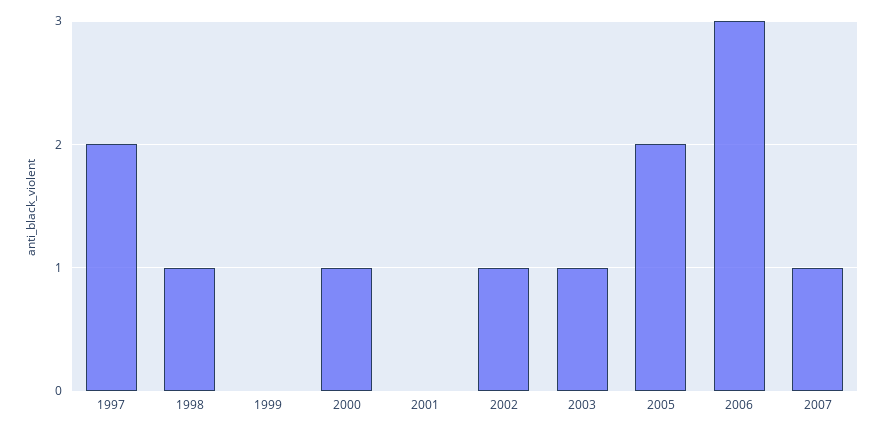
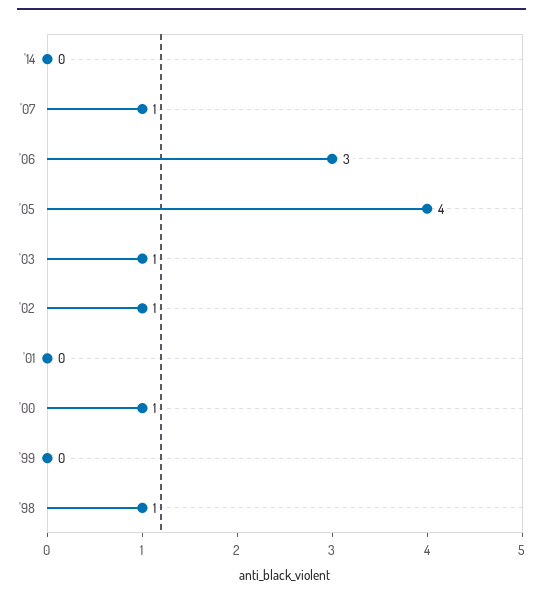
1997: 2 -> none
2005: 2 -> 4
'14: none -> 0

